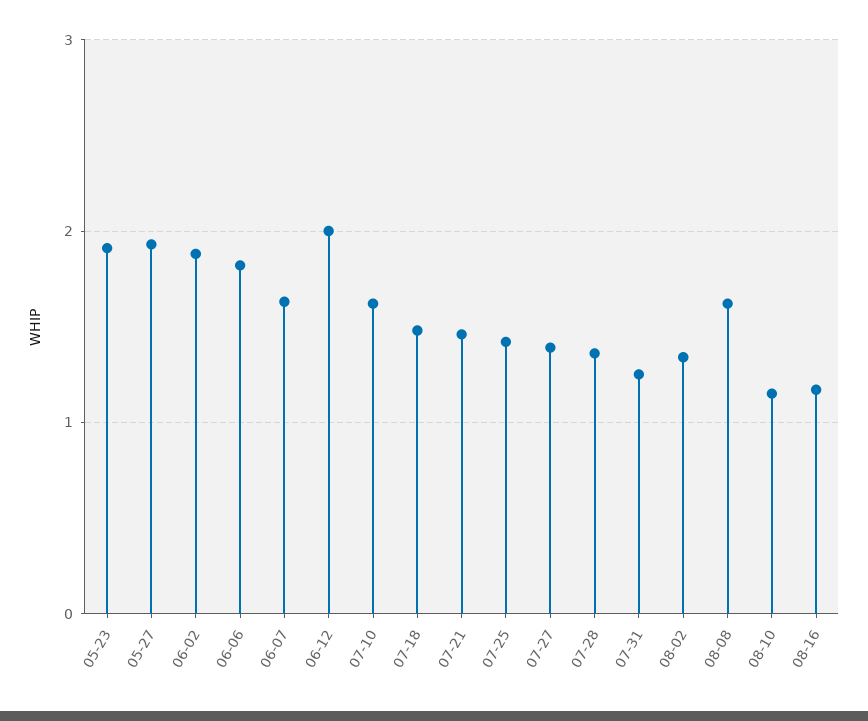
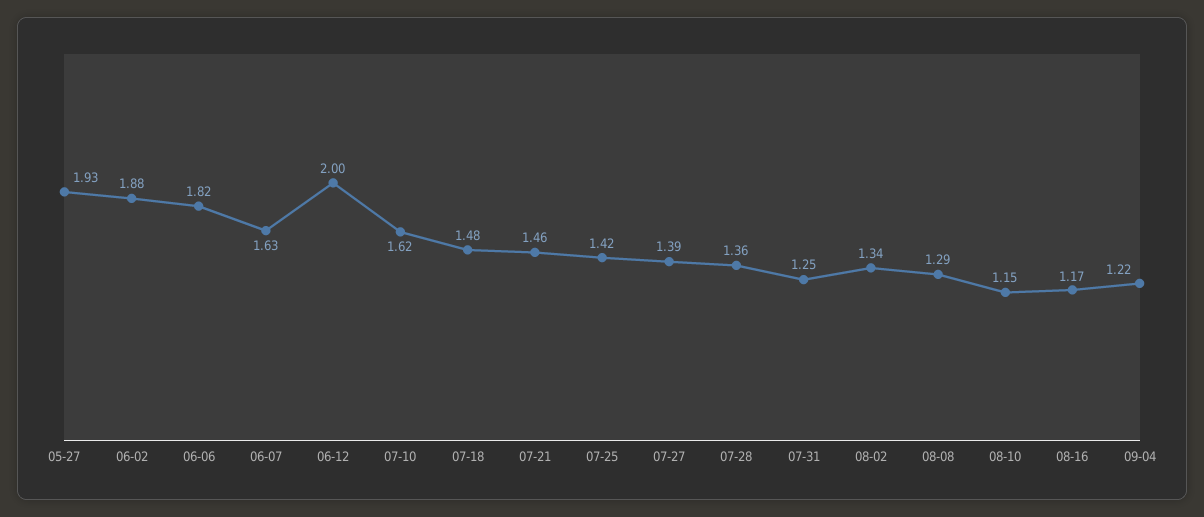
05-23: 1.9 -> none
08-08: 1.6 -> 1.29
09-04: none -> 1.22

